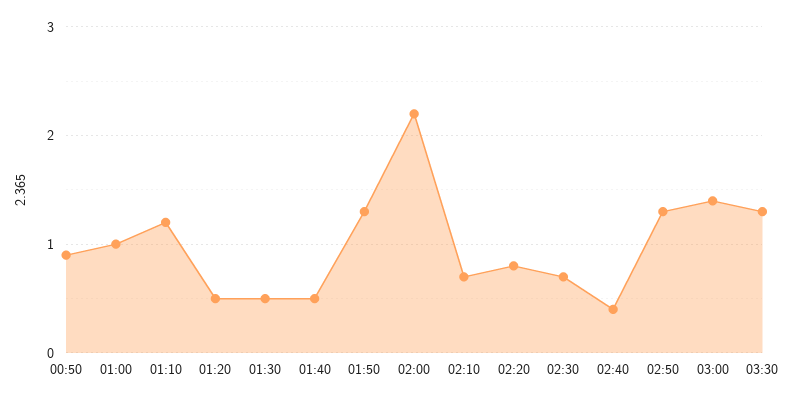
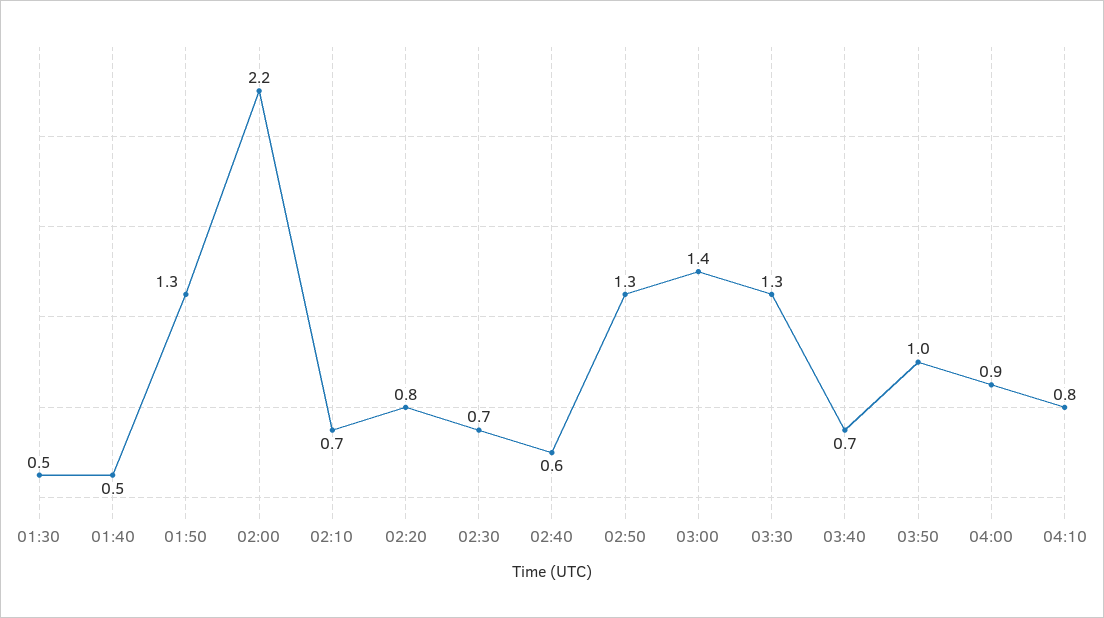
00:50: 0.9 -> none
01:00: 1 -> none
01:10: 1.2 -> none
01:20: 0.5 -> none
02:40: 0.4 -> 0.6
03:40: none -> 0.7
03:50: none -> 1
04:00: none -> 0.9
04:10: none -> 0.8

